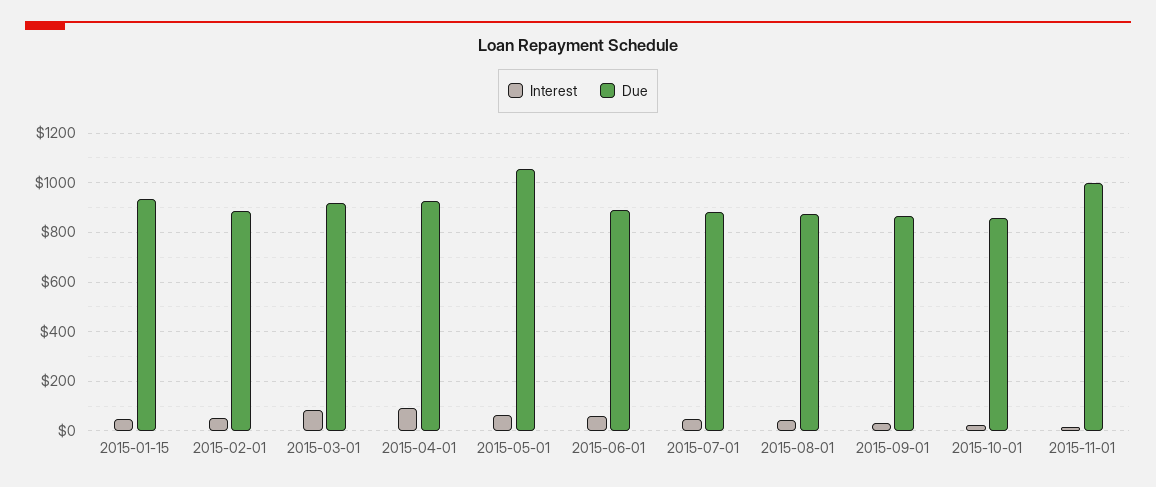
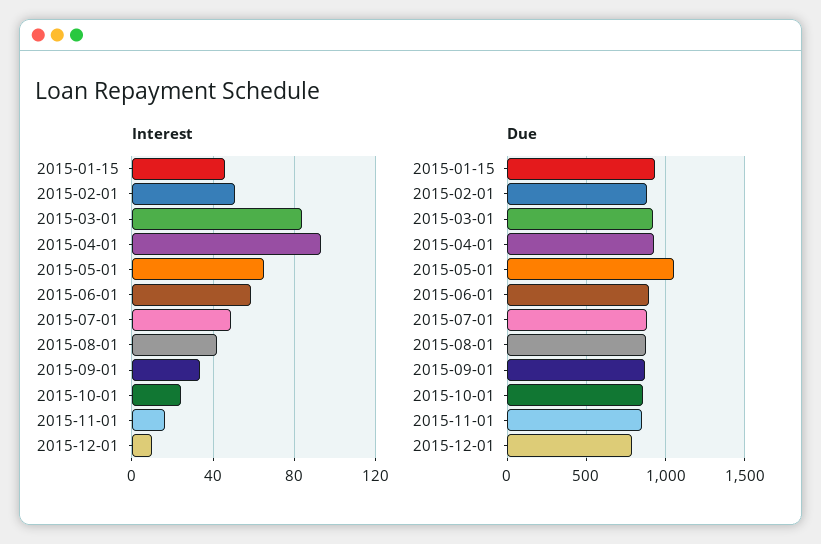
Due, 2015-11-01: 1000 -> 850
Interest, 2015-12-01: none -> 10
Due, 2015-12-01: none -> 800

